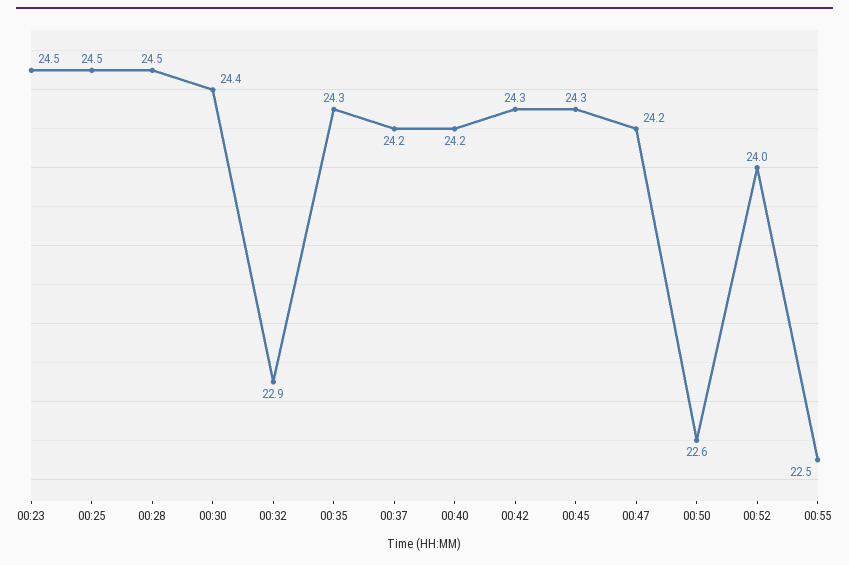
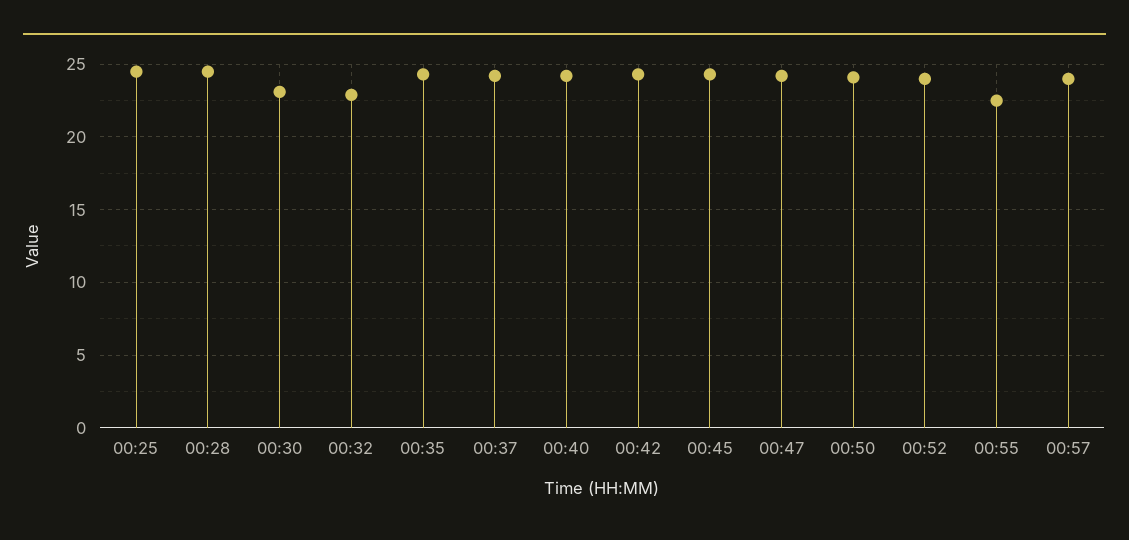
00:23: 24.5 -> none
00:30: 24.4 -> 23
00:50: 22.6 -> 24
00:57: none -> 24

